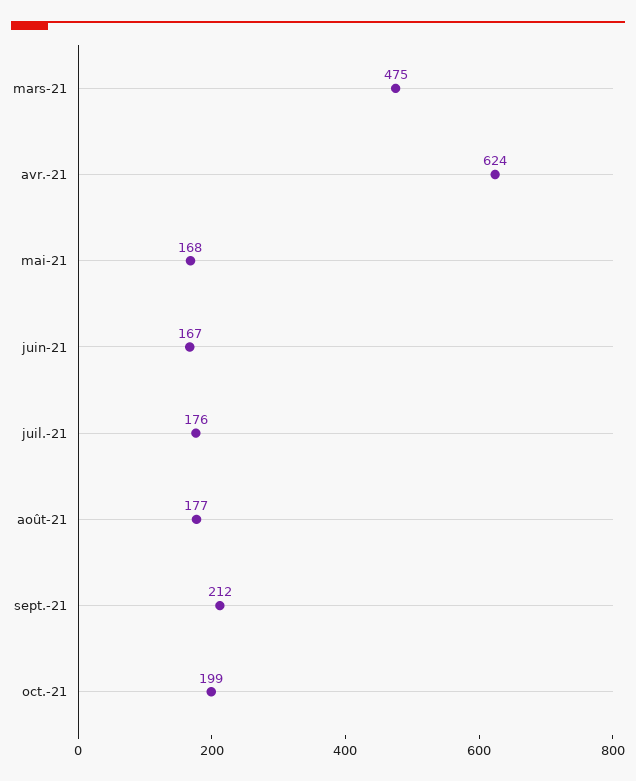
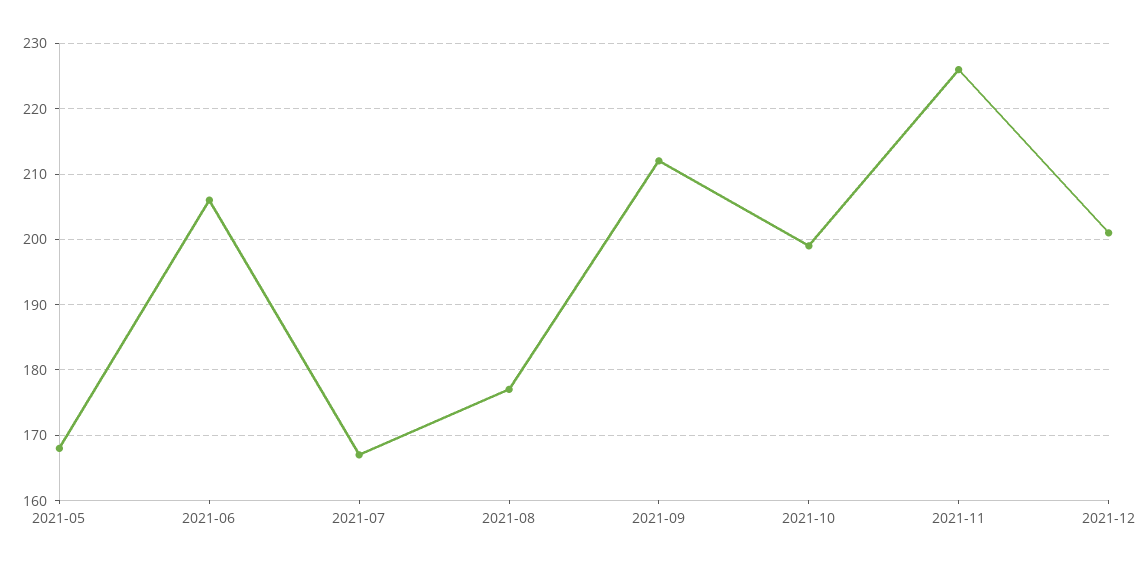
mars-21: 475 -> none
avr.-21: 624 -> none
juin-21: 167 -> 206
juil.-21: 176 -> 167
2021-11: none -> 226
2021-12: none -> 201

